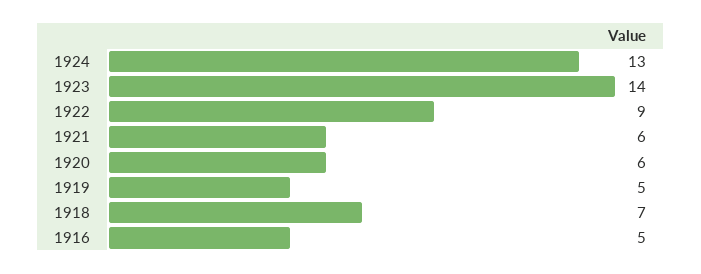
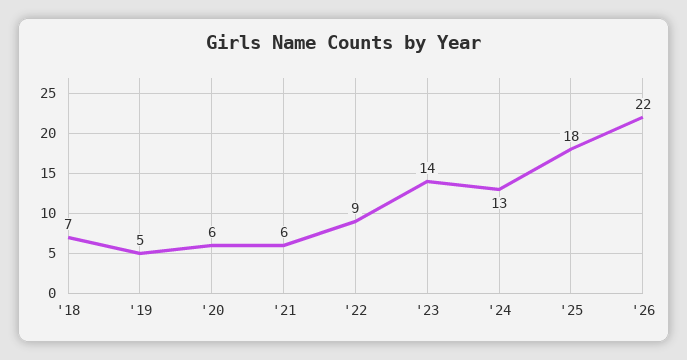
1916: 5 -> none
'25: none -> 18
'26: none -> 22

